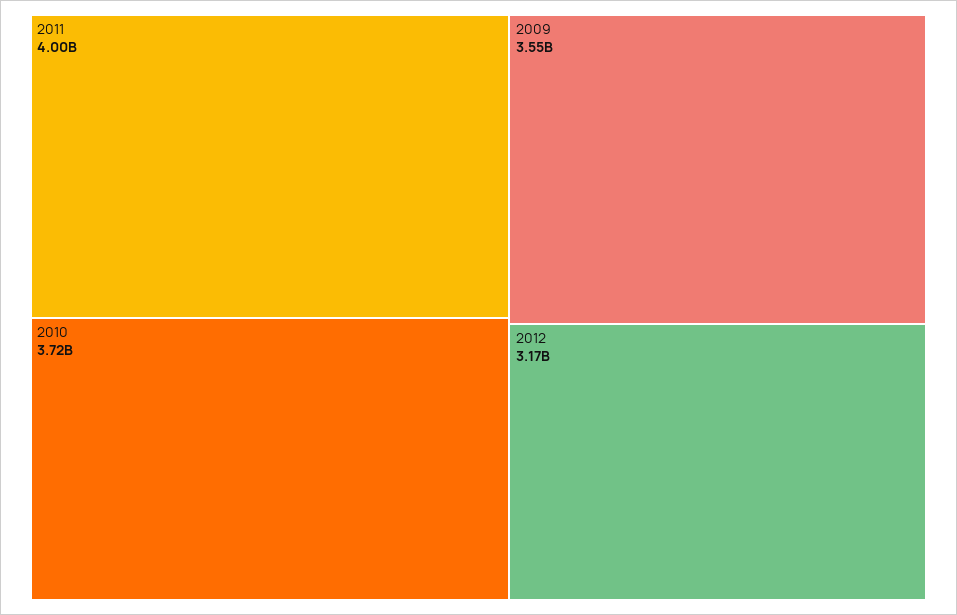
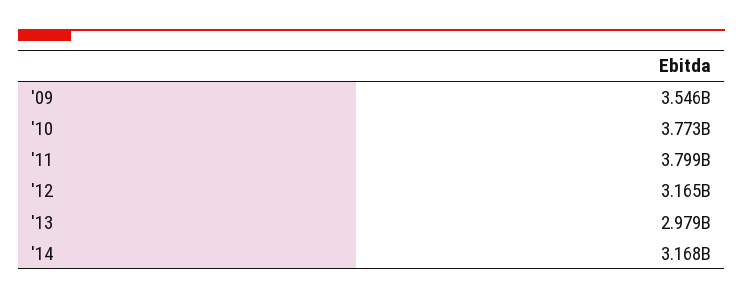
2011: 4000000000 -> 3799000000
2010: 3720000000 -> 3773000000
'13: none -> 2979000000
'14: none -> 3168000000

